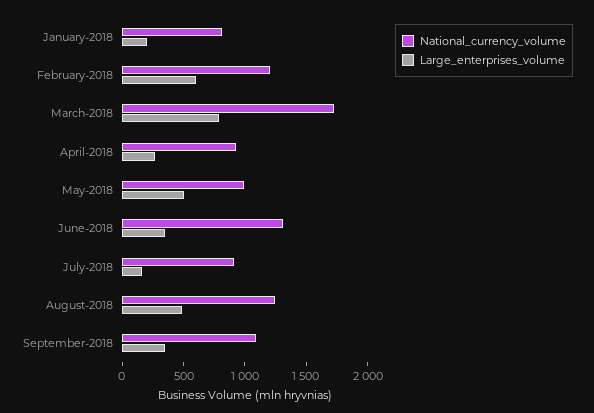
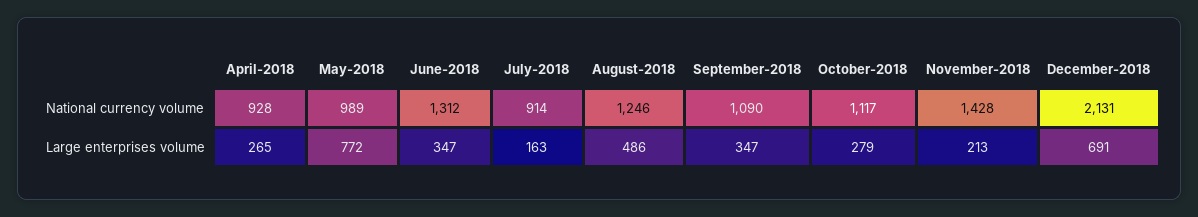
National_currency_volume, January-2018: 800 -> none
Large_enterprises_volume, January-2018: 200 -> none
National_currency_volume, February-2018: 1200 -> none
Large_enterprises_volume, February-2018: 600 -> none
National_currency_volume, March-2018: 1700 -> none
Large_enterprises_volume, March-2018: 800 -> none
Large_enterprises_volume, May-2018: 500 -> 772
National_currency_volume, October-2018: none -> 1117
National_currency_volume, November-2018: none -> 1428
National_currency_volume, December-2018: none -> 2131
Large_enterprises_volume, October-2018: none -> 279
Large_enterprises_volume, November-2018: none -> 213
Large_enterprises_volume, December-2018: none -> 691

